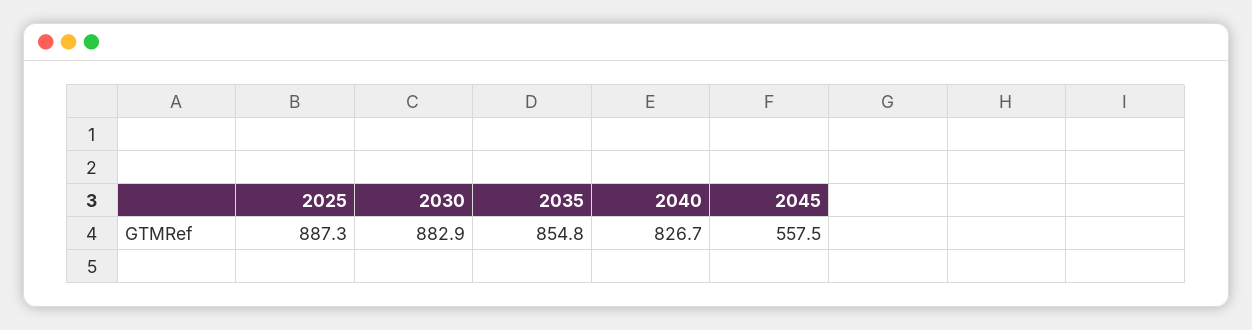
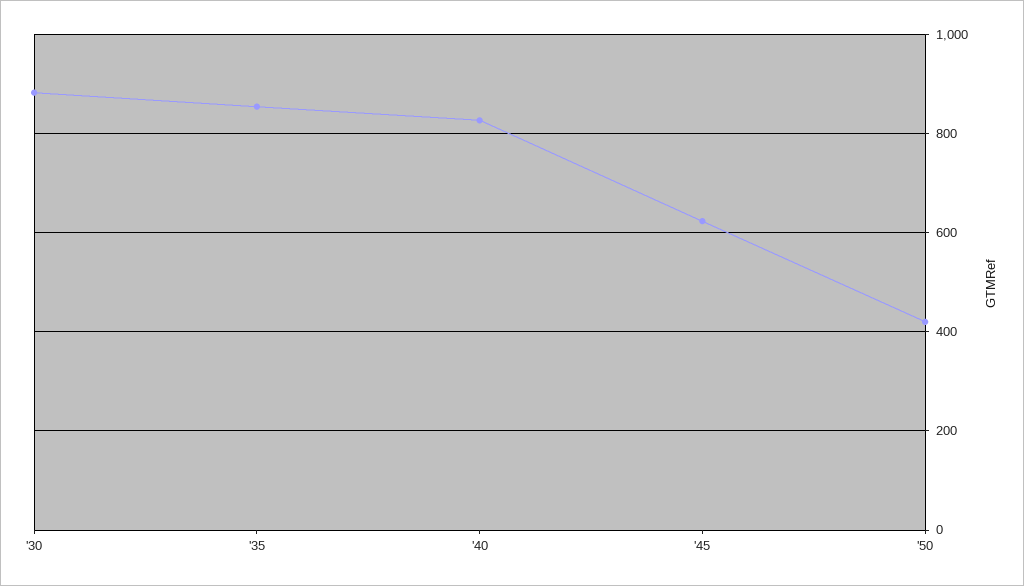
2025: 887.3 -> none
2045: 557.5 -> 620
'50: none -> 420

